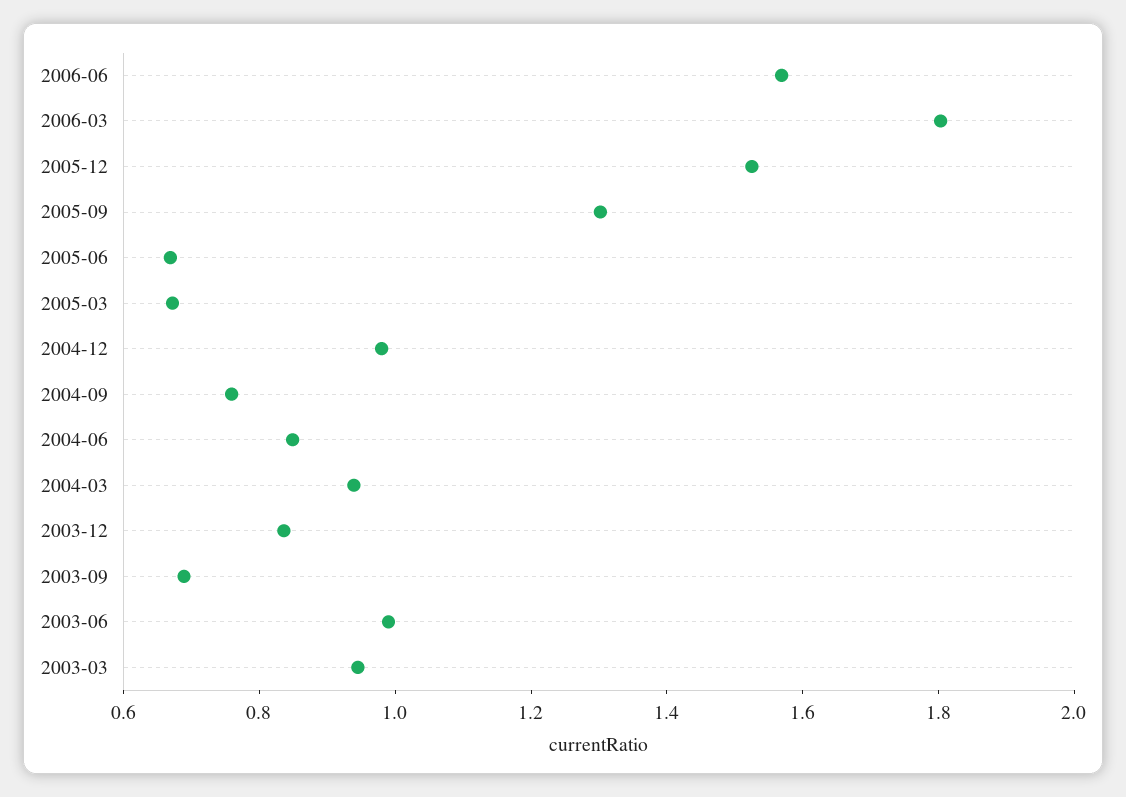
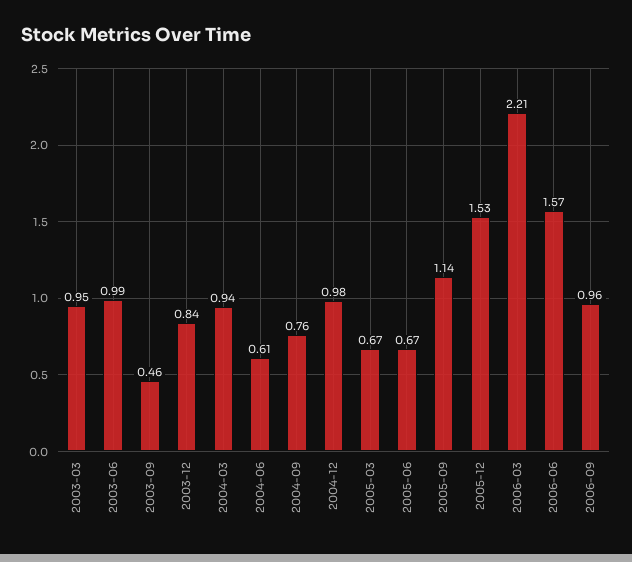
2006-03: 1.8 -> 2.21
2005-09: 1.3 -> 1.14
2004-06: 0.85 -> 0.61
2003-09: 0.7 -> 0.46
2006-09: none -> 0.96

